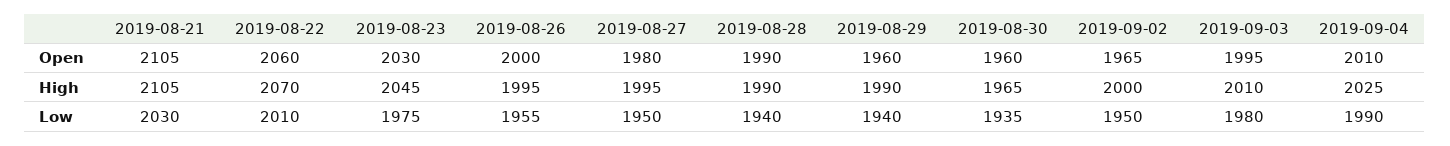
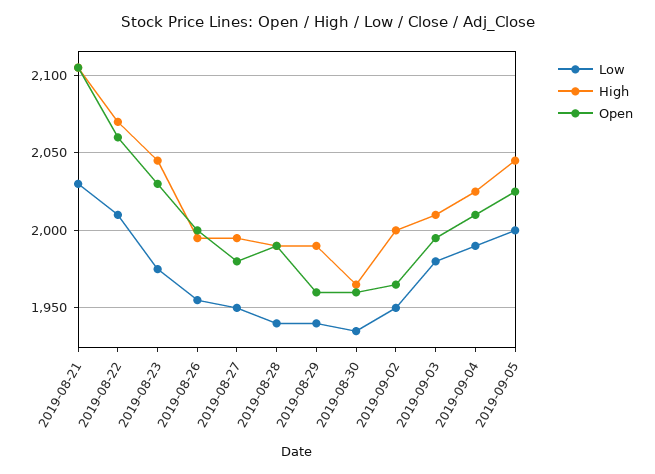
Low, 2019-09-05: none -> 2000
High, 2019-09-05: none -> 2045
Open, 2019-09-05: none -> 2025

